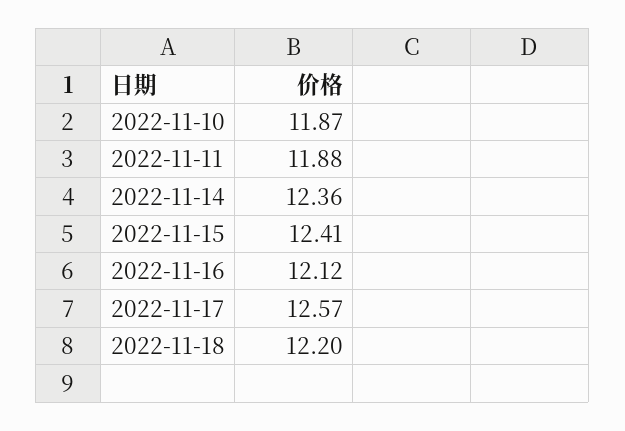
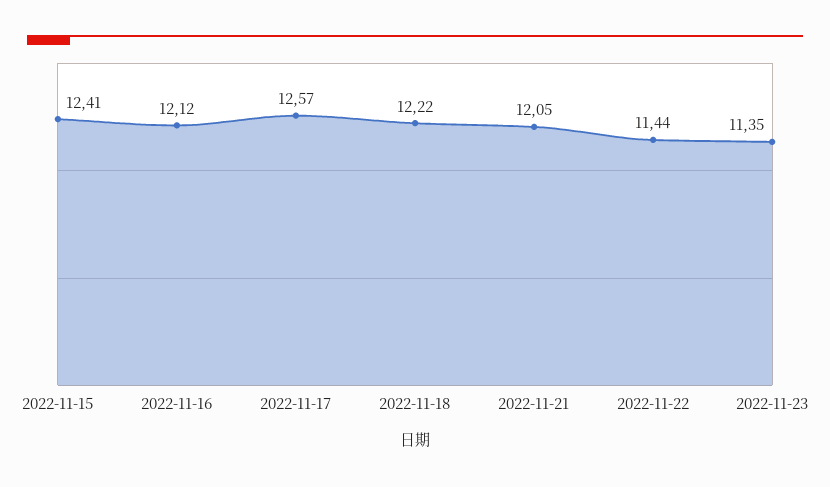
2022-11-10: 11.87 -> none
2022-11-11: 11.88 -> none
2022-11-14: 12.36 -> none
2022-11-18: 12.2 -> 12.22
2022-11-21: none -> 12.05
2022-11-22: none -> 11.44
2022-11-23: none -> 11.35

